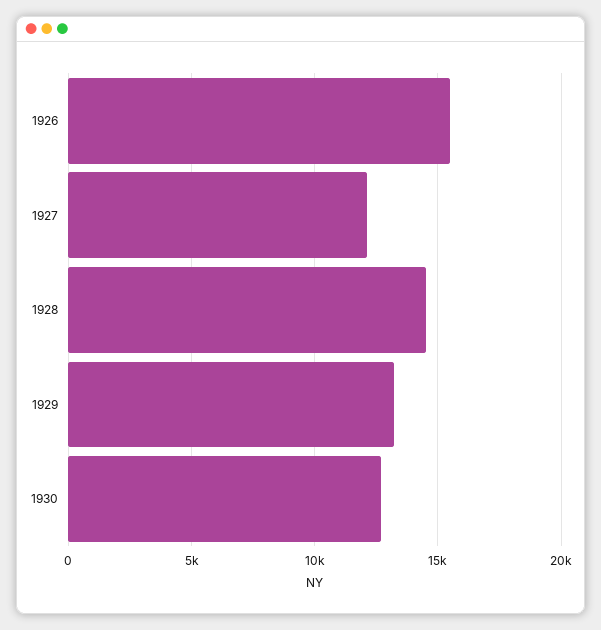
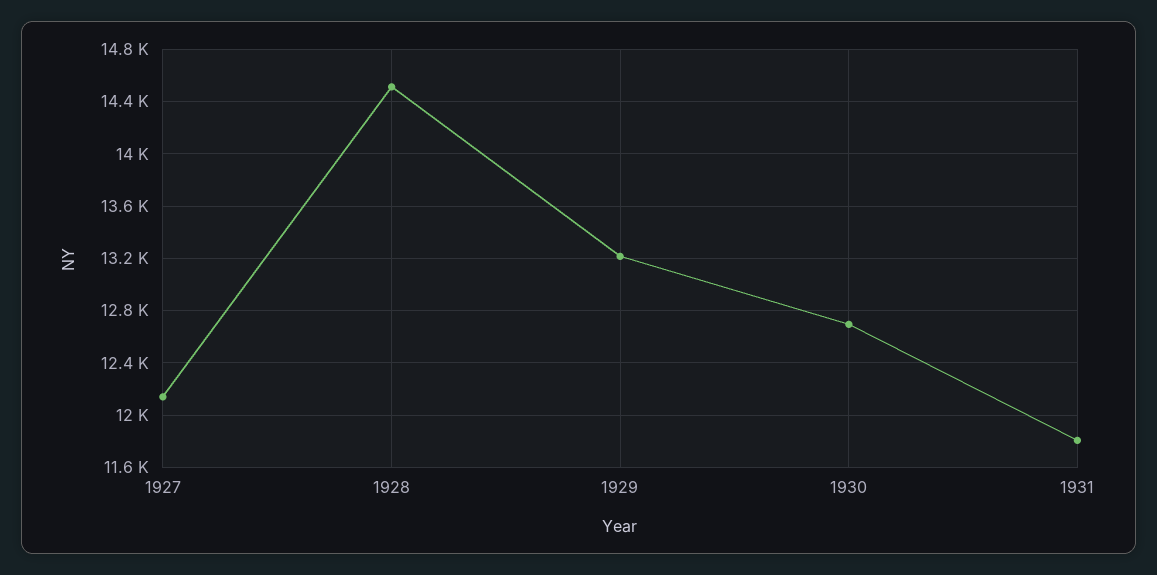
1926: 15500 -> none
1931: none -> 11800

